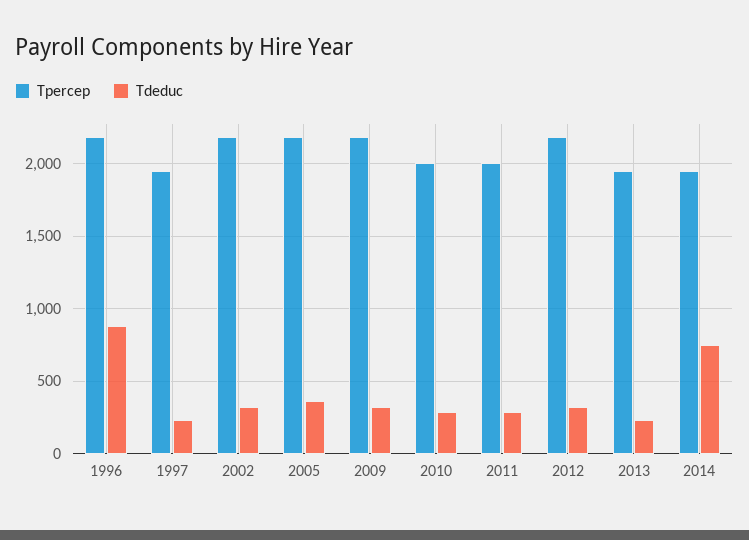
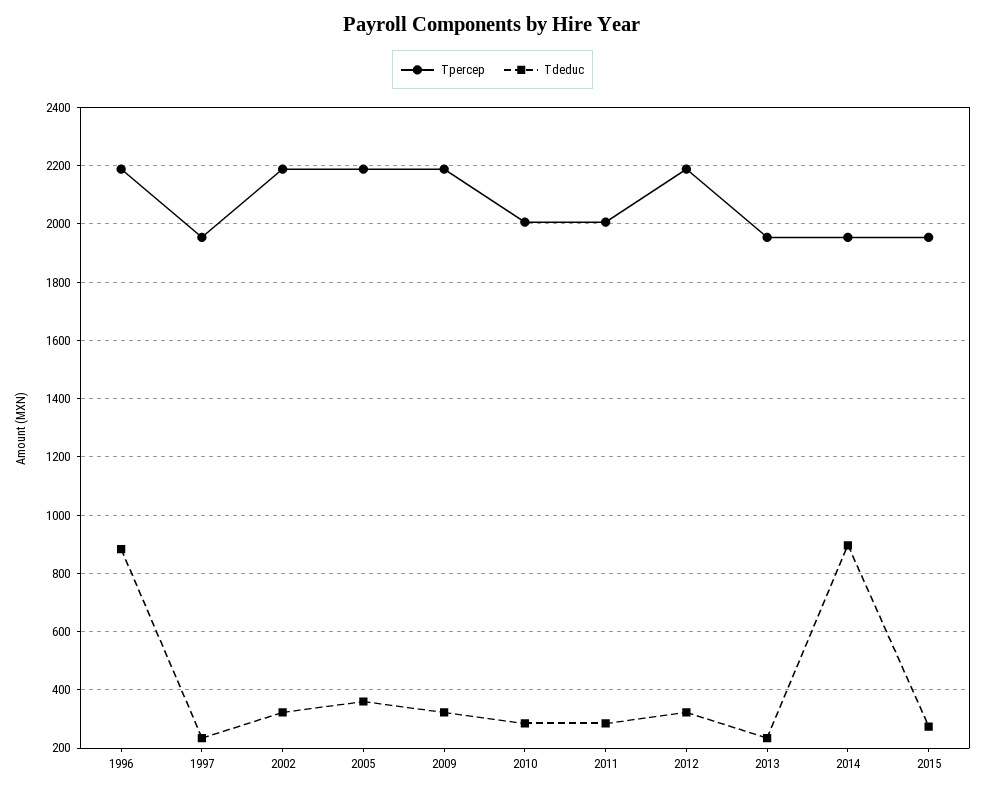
Tdeduc, 2014: 750 -> 900
Tpercep, 2015: none -> 1950
Tdeduc, 2015: none -> 275

